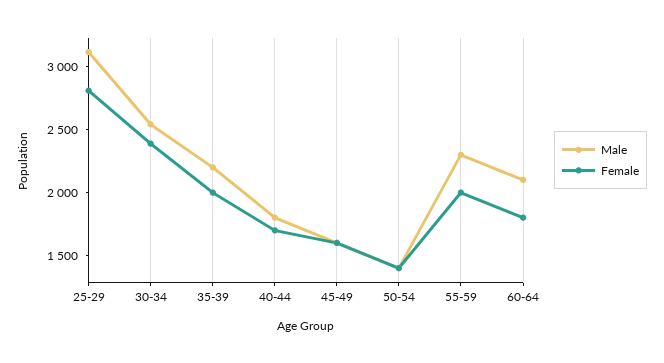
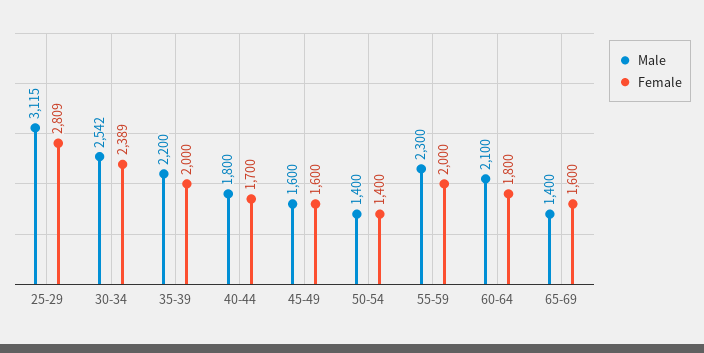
Male, 65-69: none -> 1400
Female, 65-69: none -> 1600

